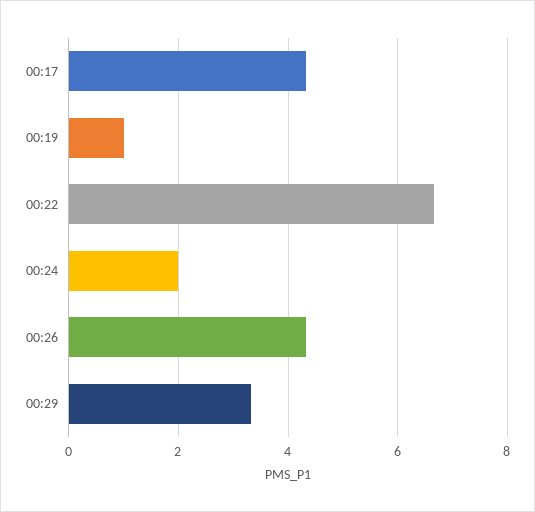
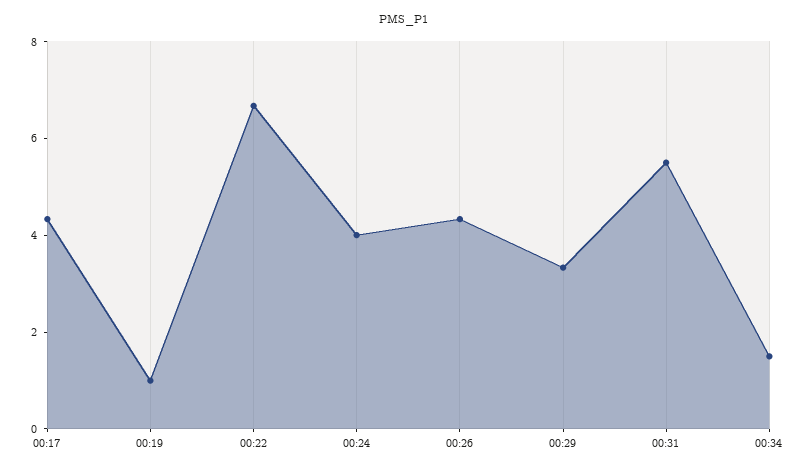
00:24: 2 -> 4
00:31: none -> 5.5
00:34: none -> 1.5

